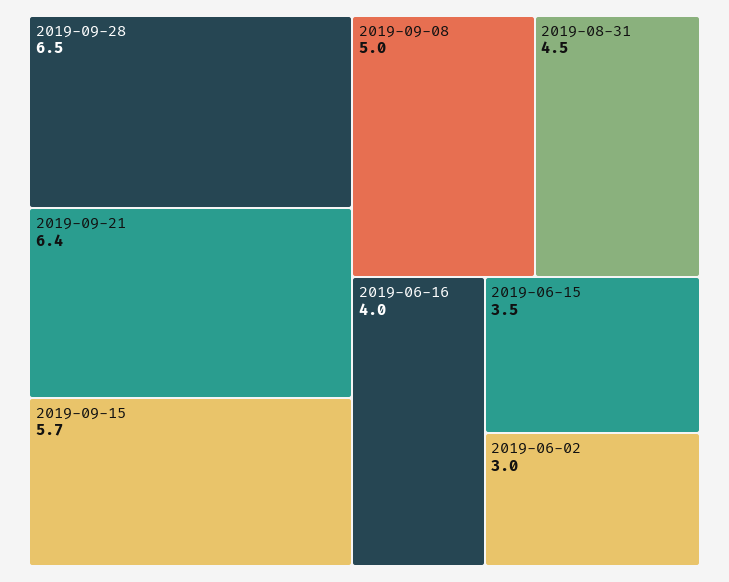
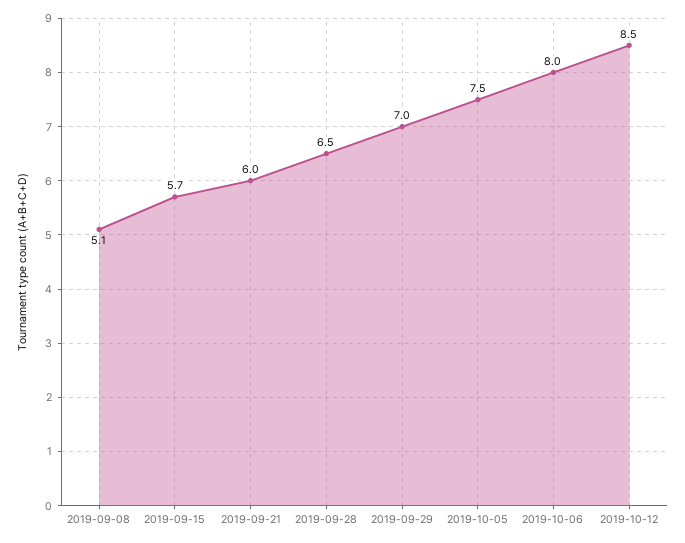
2019-09-21: 6.4 -> 6
2019-09-08: 5 -> 5.1
2019-08-31: 4.5 -> none
2019-06-16: 4 -> none
2019-06-15: 3.5 -> none
2019-06-02: 3 -> none
2019-09-29: none -> 7
2019-10-05: none -> 7.5
2019-10-06: none -> 8
2019-10-12: none -> 8.5

